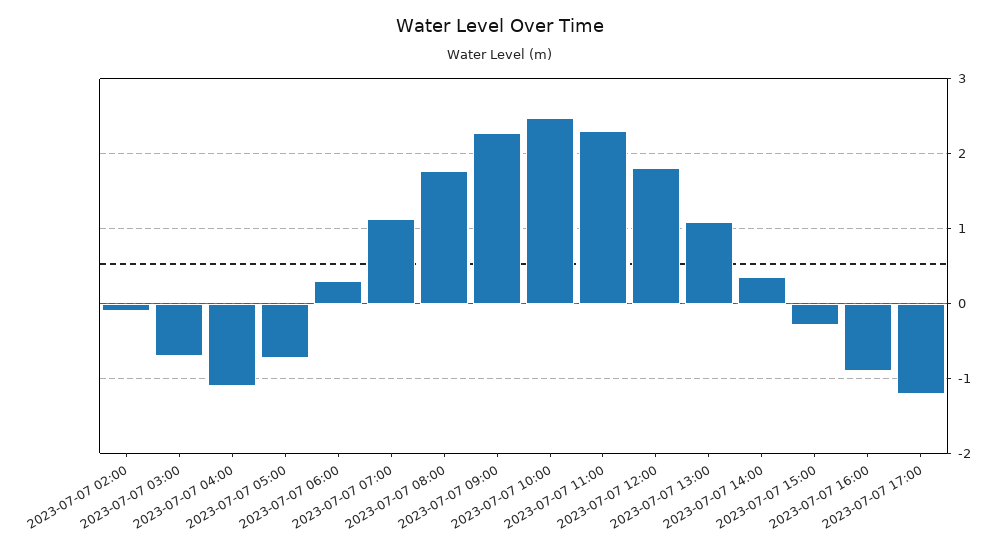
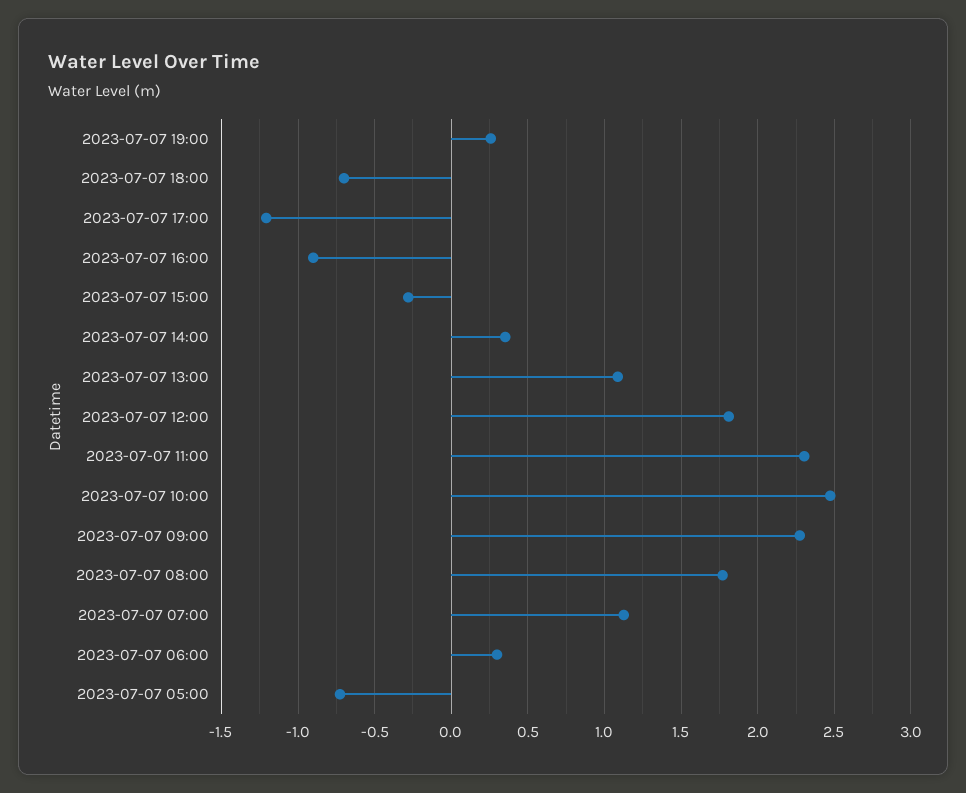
2023-07-07 02:00: -0.1 -> none
2023-07-07 03:00: -0.7 -> none
2023-07-07 04:00: -1.1 -> none
2023-07-07 19:00: none -> 0.25
2023-07-07 18:00: none -> -0.7

